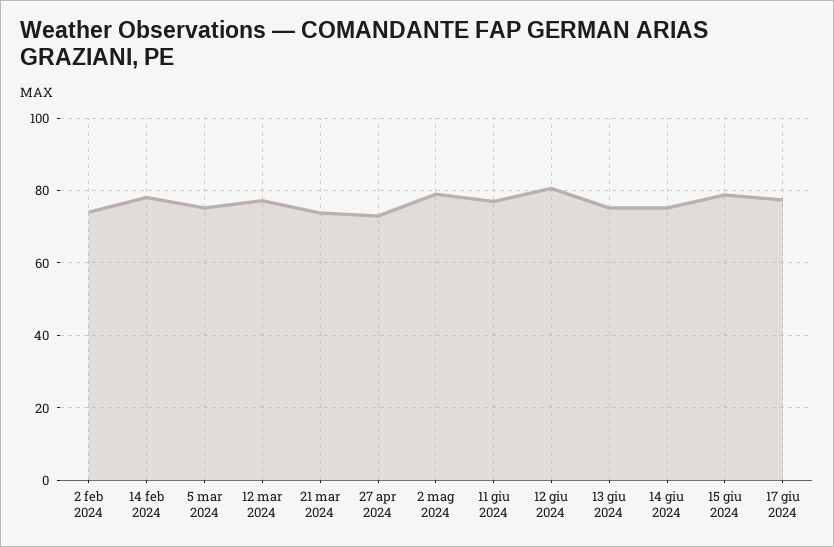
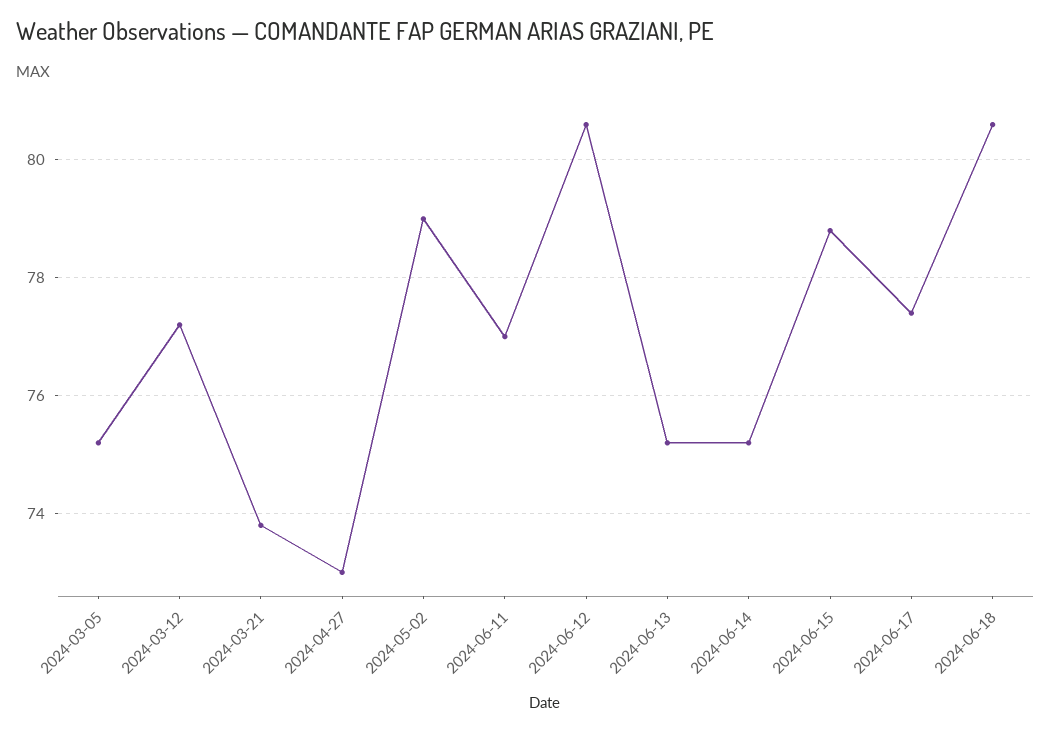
2 feb 2024: 74 -> none
14 feb 2024: 78 -> none
2024-06-18: none -> 80.5

